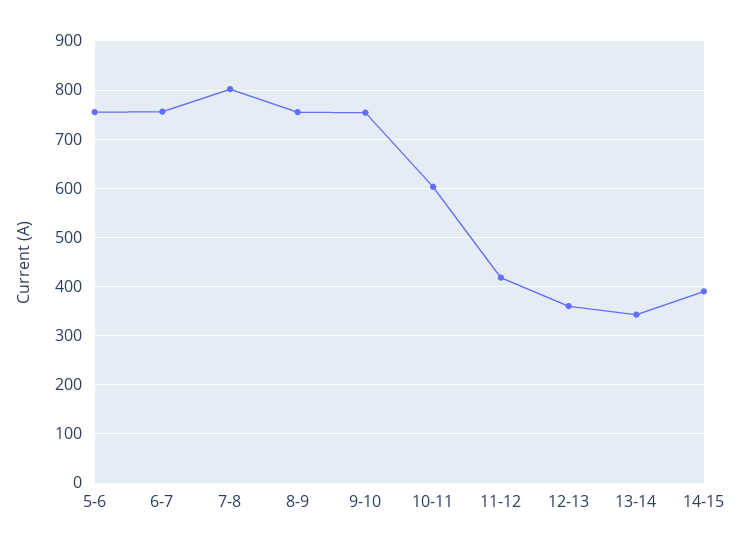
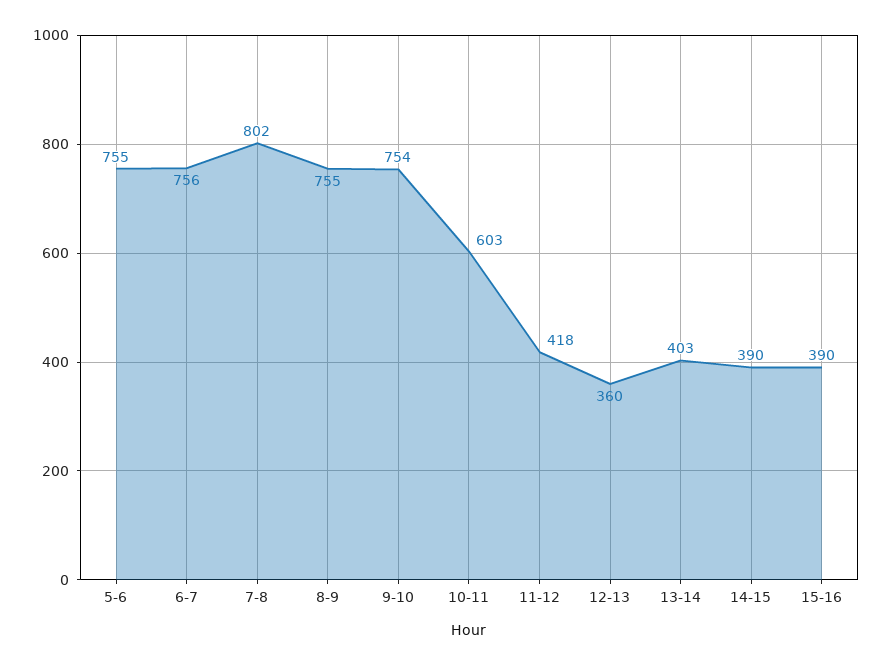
13-14: 340 -> 403
15-16: none -> 390

